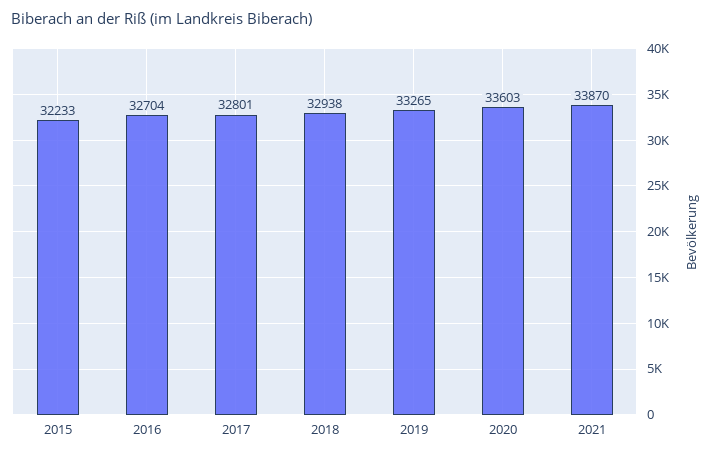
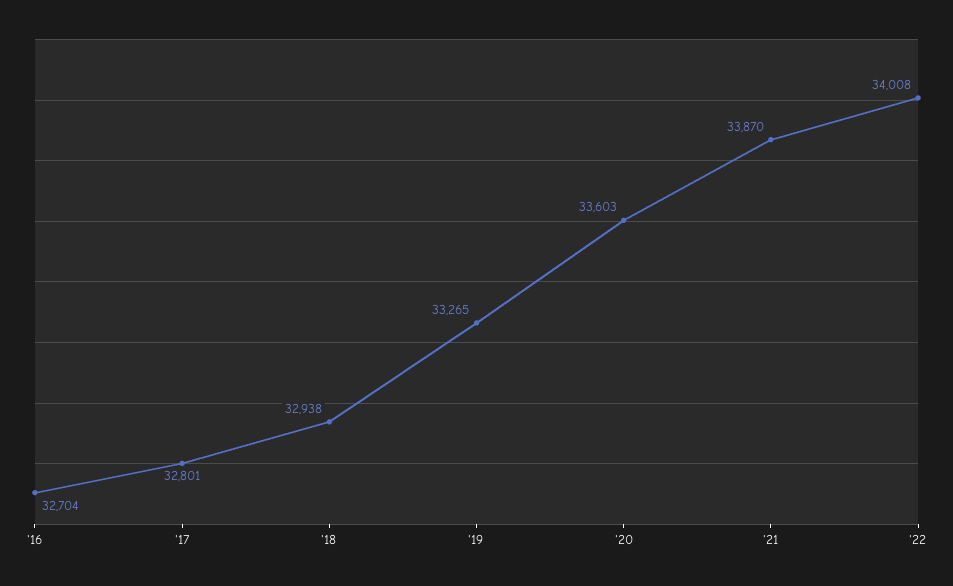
2015: 32233 -> none
'22: none -> 34008

